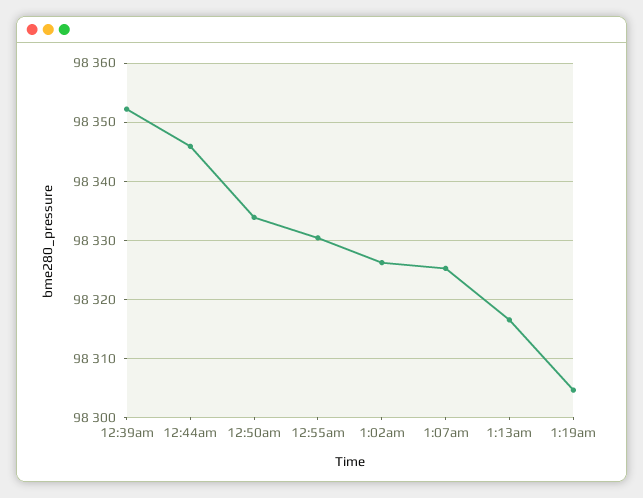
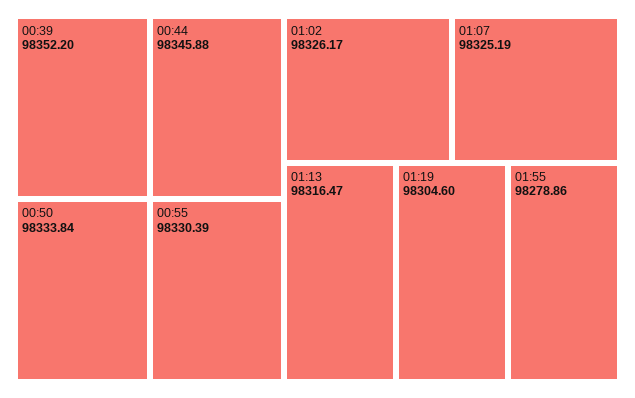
01:55: none -> 98278.86

